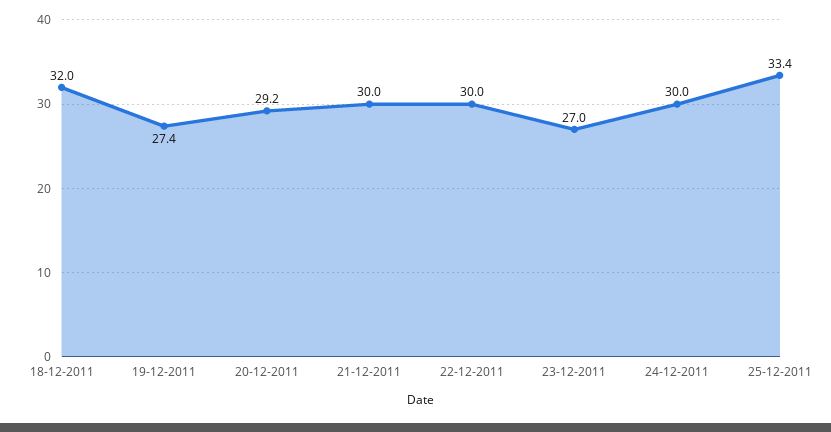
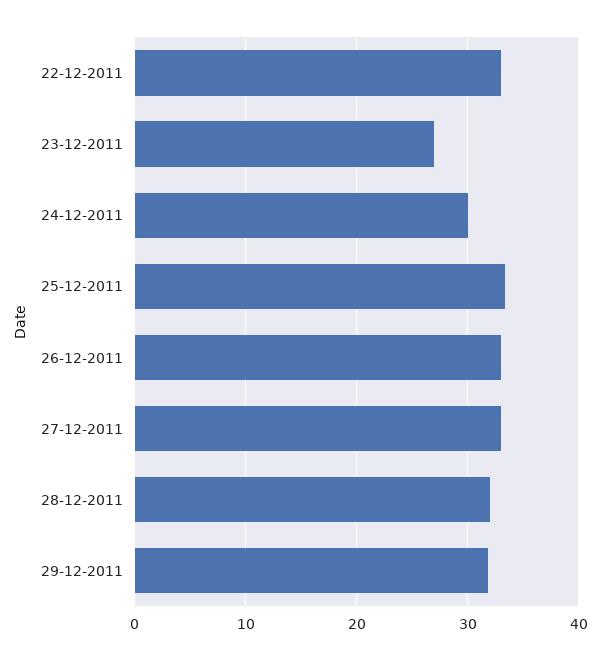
18-12-2011: 32 -> none
19-12-2011: 27.4 -> none
20-12-2011: 29.2 -> none
21-12-2011: 30 -> none
22-12-2011: 30 -> 33
26-12-2011: none -> 33
27-12-2011: none -> 33
28-12-2011: none -> 32
29-12-2011: none -> 32

